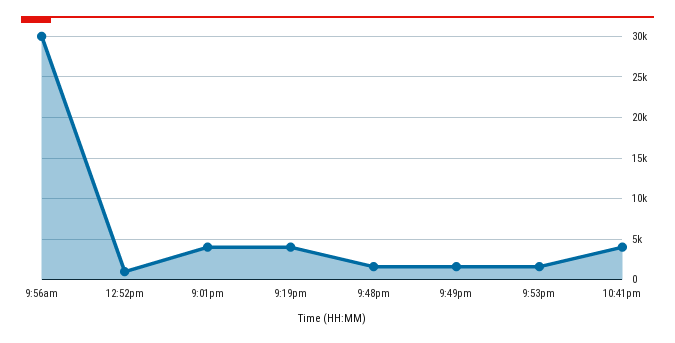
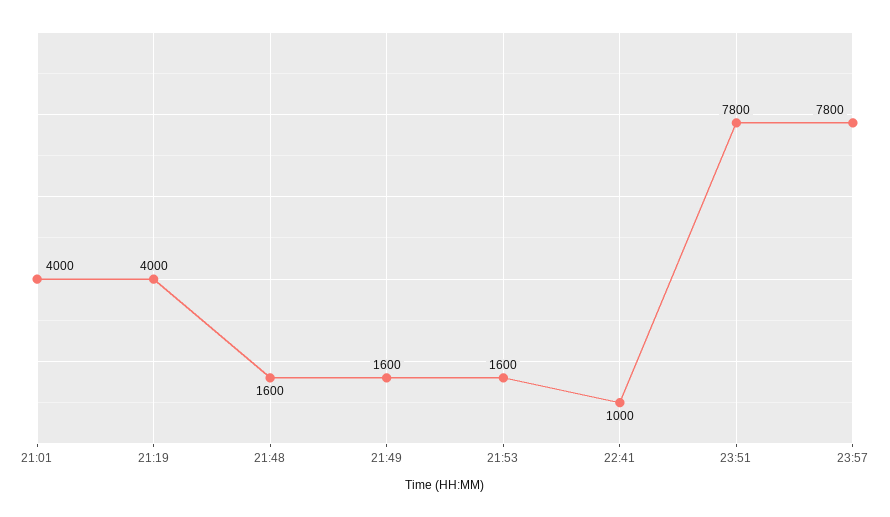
9:56am: 30000 -> none
12:52pm: 1000 -> none
10:41pm: 4000 -> 1000
23:51: none -> 7800
23:57: none -> 7800

